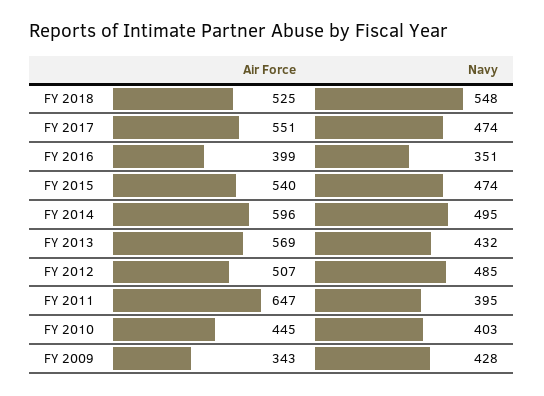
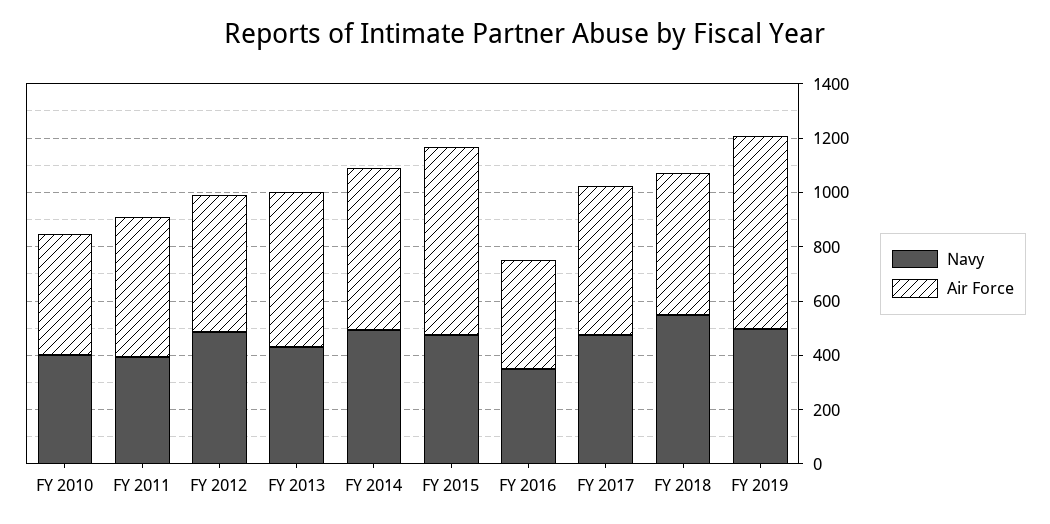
Air Force, FY 2015: 540 -> 700
Air Force, FY 2011: 647 -> 500
Air Force, FY 2009: 343 -> none
Navy, FY 2009: 428 -> none
Navy, FY 2019: none -> 500
Air Force, FY 2019: none -> 700

